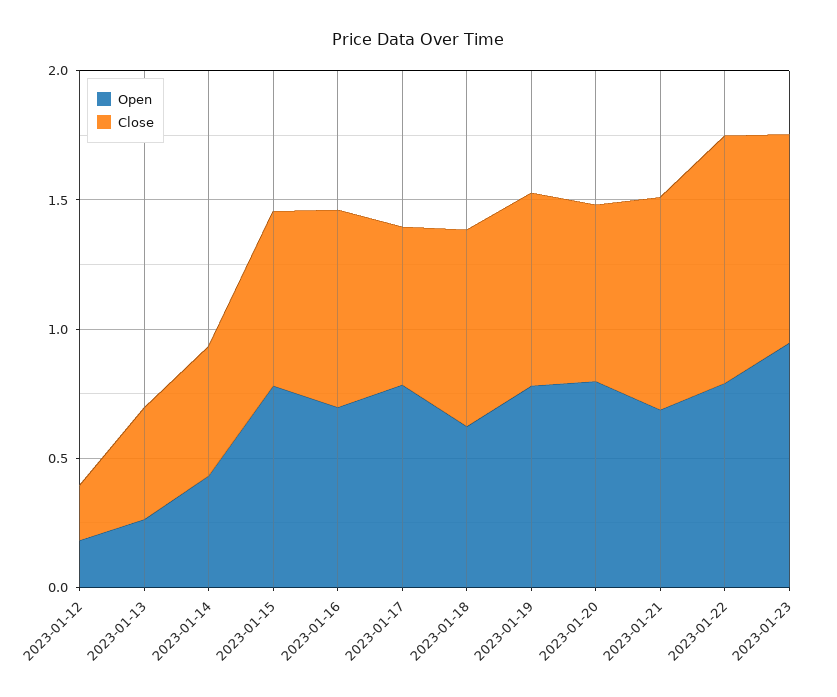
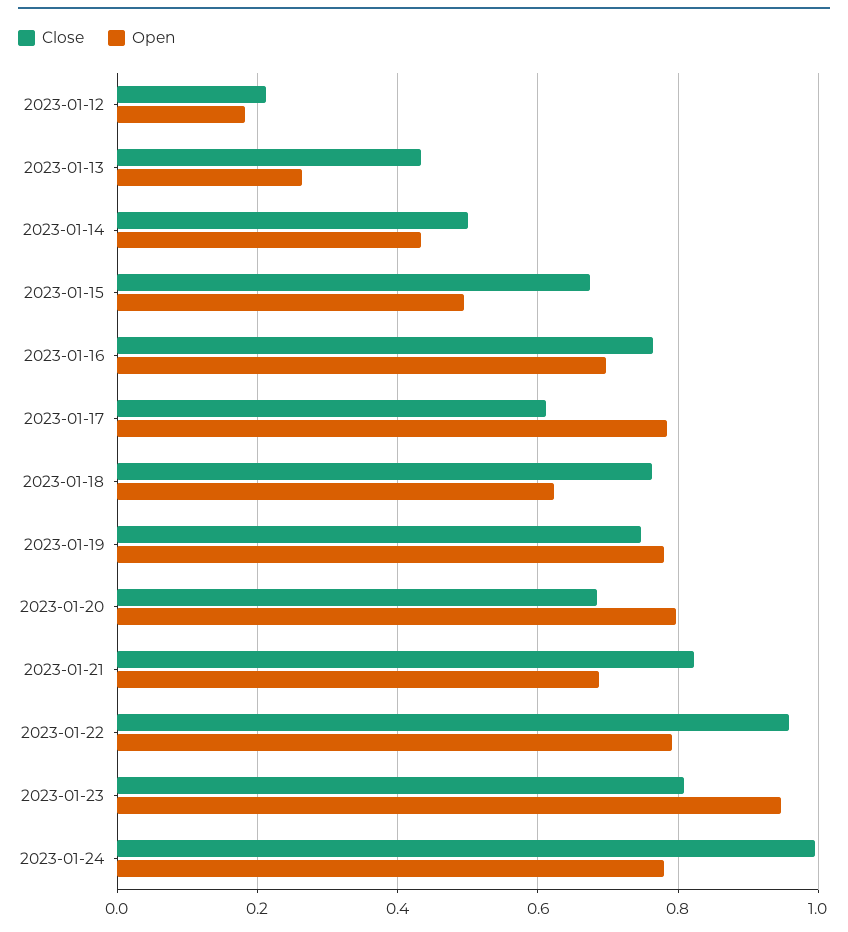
Open, 2023-01-15: 0.8 -> 0.5
Close, 2023-01-24: none -> 1
Open, 2023-01-24: none -> 0.78

